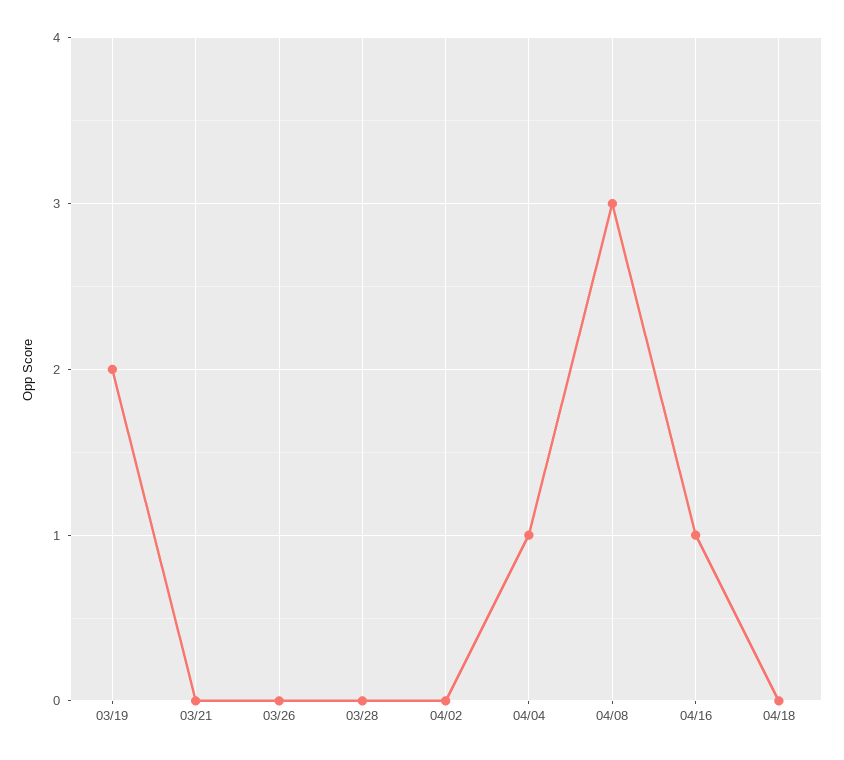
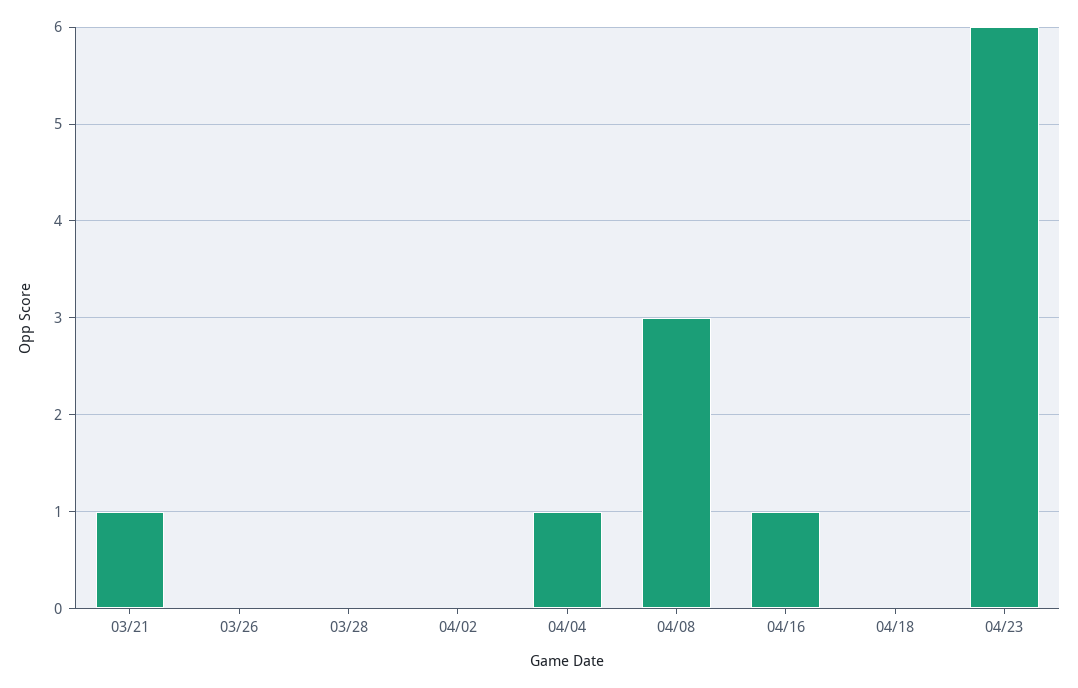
03/19: 2 -> none
03/21: 0 -> 1
04/23: none -> 6

